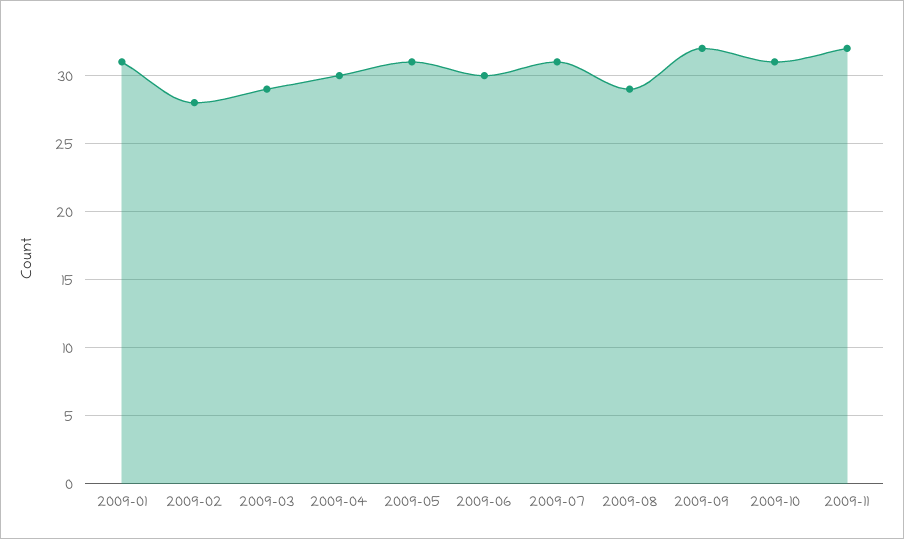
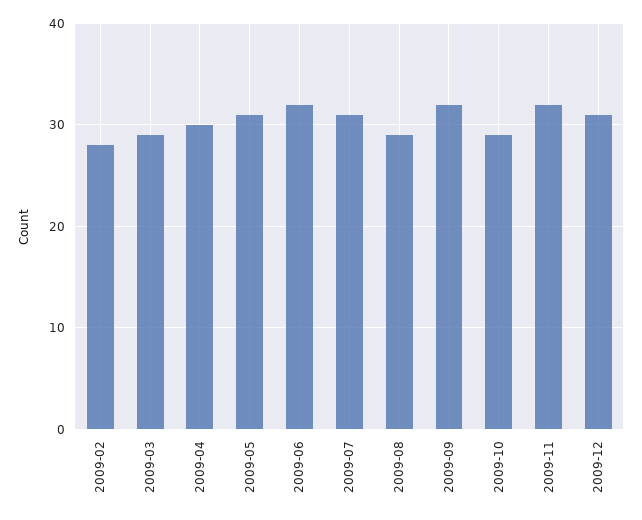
2009-01: 31 -> none
2009-06: 30 -> 32
2009-10: 31 -> 29
2009-12: none -> 31

